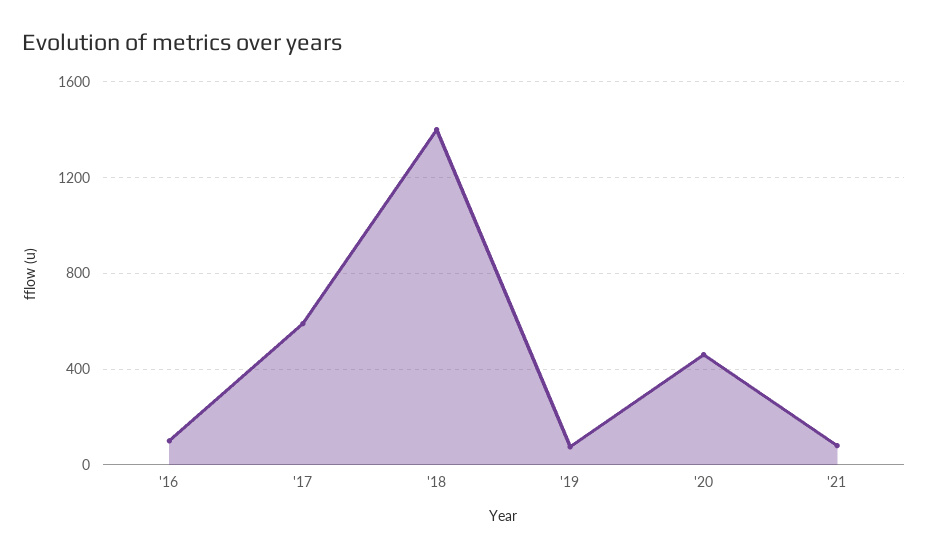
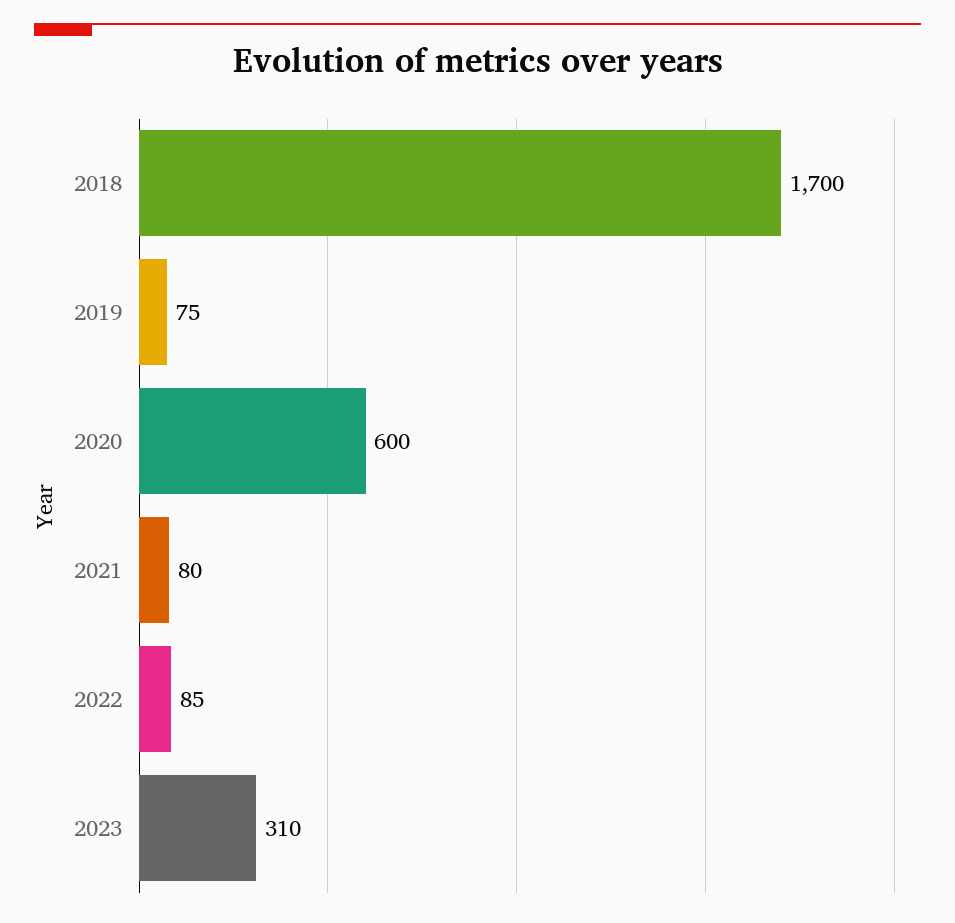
'16: 100 -> none
'17: 600 -> none
'18: 1400 -> 1700
'20: 450 -> 600
2022: none -> 85
2023: none -> 310

